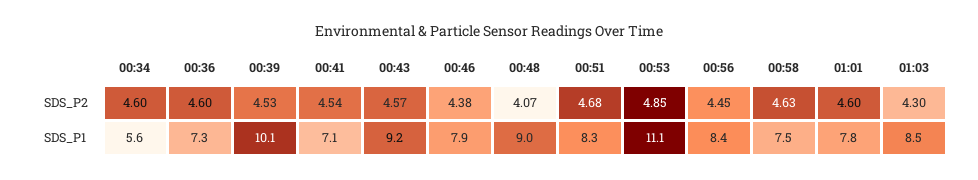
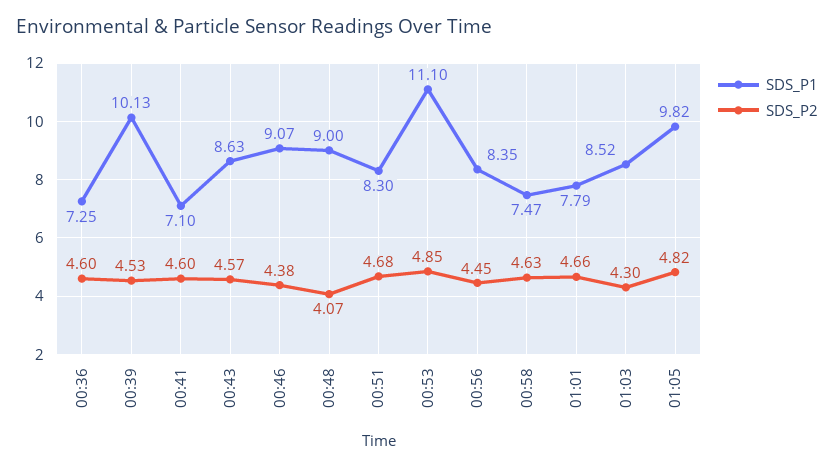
SDS_P2, 00:34: 4.6 -> none
SDS_P2, 00:41: 4.54 -> 4.6
SDS_P2, 01:01: 4.6 -> 4.66
SDS_P1, 00:34: 5.6 -> none
SDS_P1, 00:43: 9.2 -> 8.63
SDS_P1, 00:46: 7.9 -> 9.07
SDS_P1, 01:05: none -> 9.82
SDS_P2, 01:05: none -> 4.82

